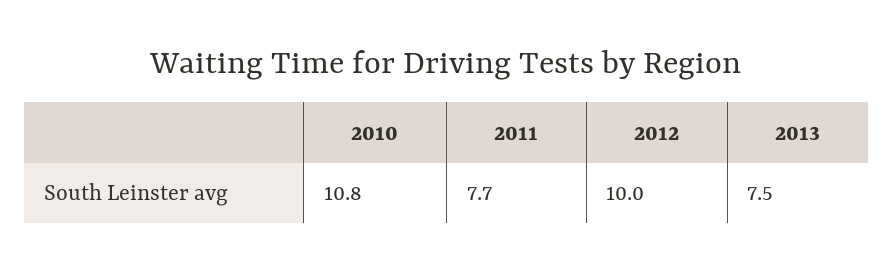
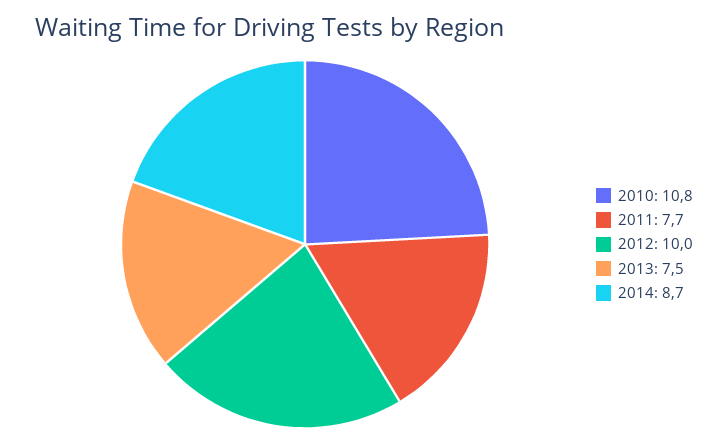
2014: none -> 8.7

